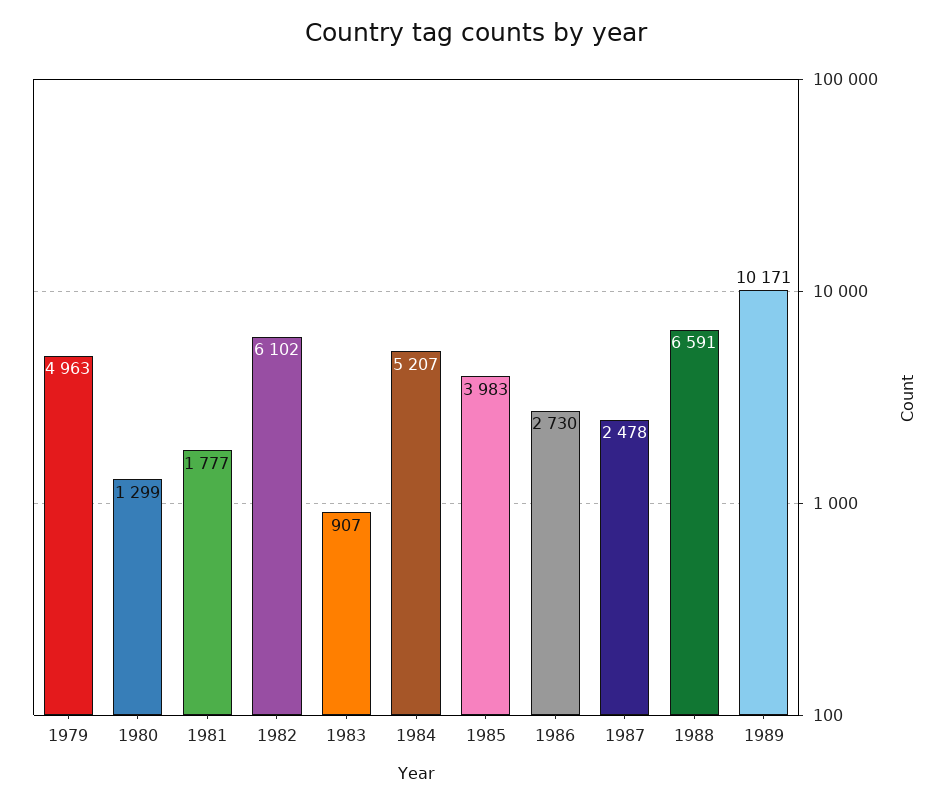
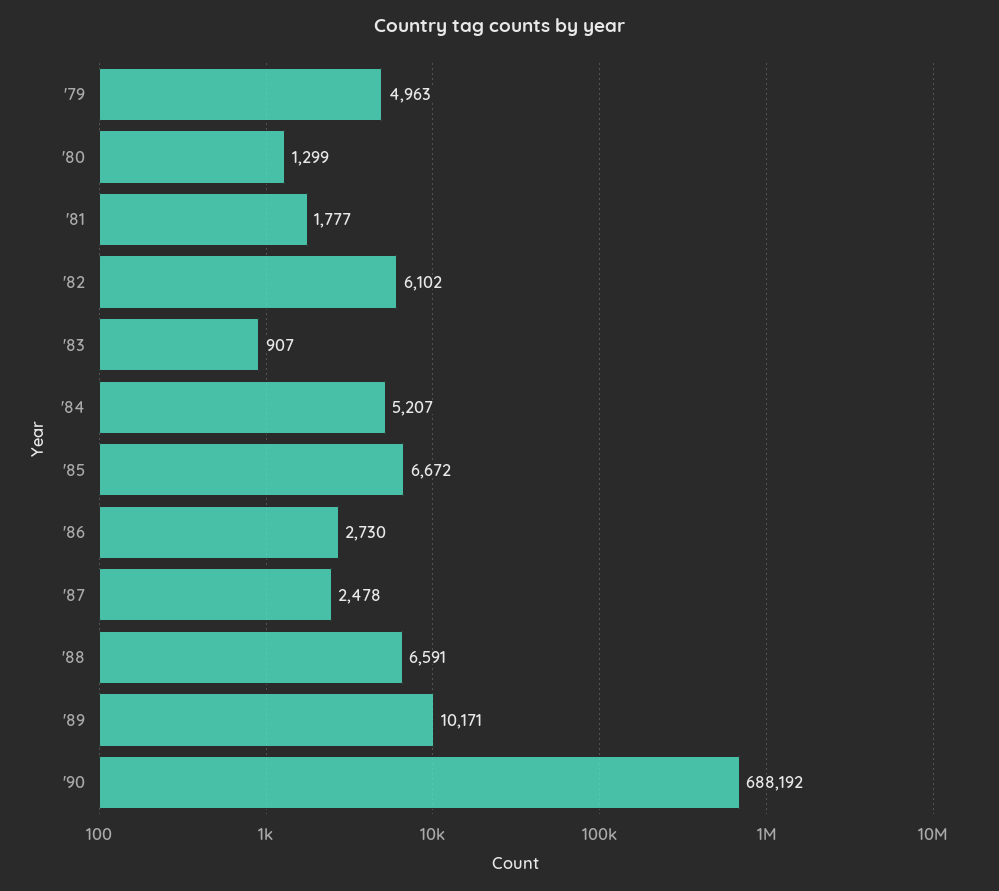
1985: 3983 -> 6672
'90: none -> 688192

